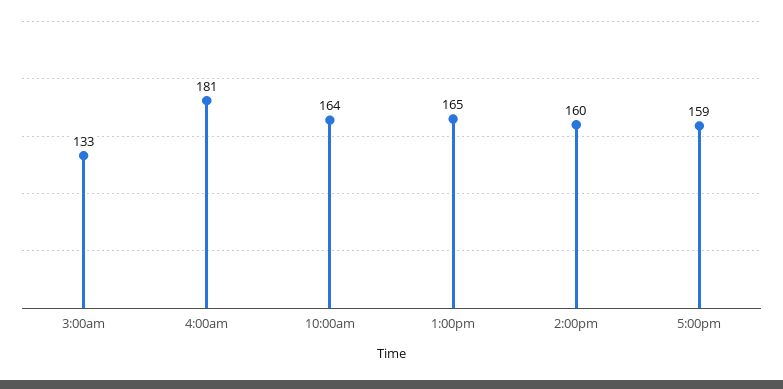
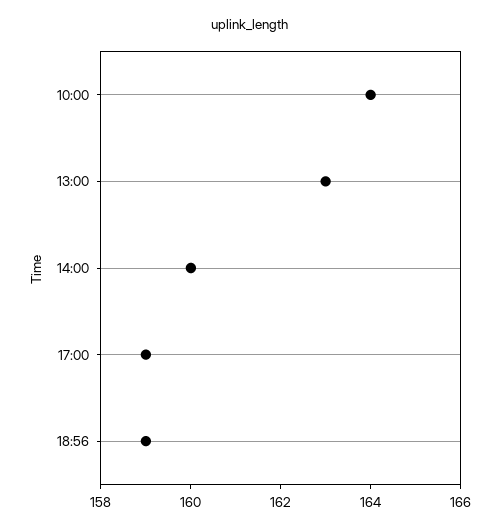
3:00am: 133 -> none
4:00am: 181 -> none
1:00pm: 165 -> 163
18:56: none -> 159

